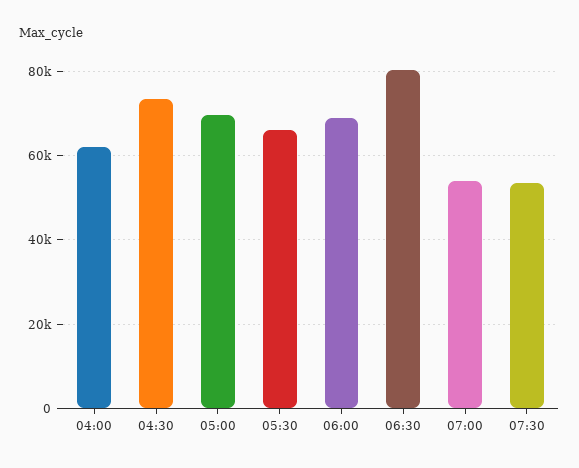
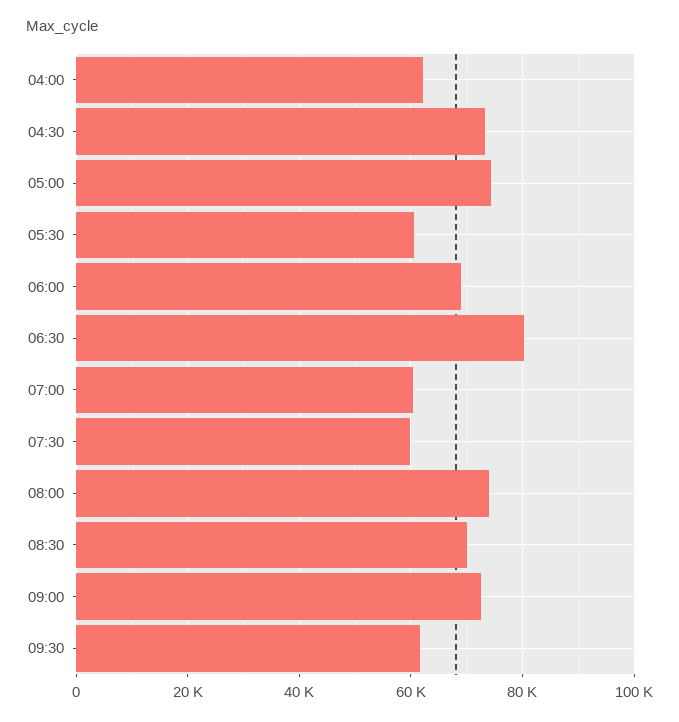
05:00: 70000 -> 74000
05:30: 66000 -> 60000
07:00: 54000 -> 60000
07:30: 54000 -> 60000
08:00: none -> 74000
08:30: none -> 70000
09:00: none -> 72000
09:30: none -> 62000

